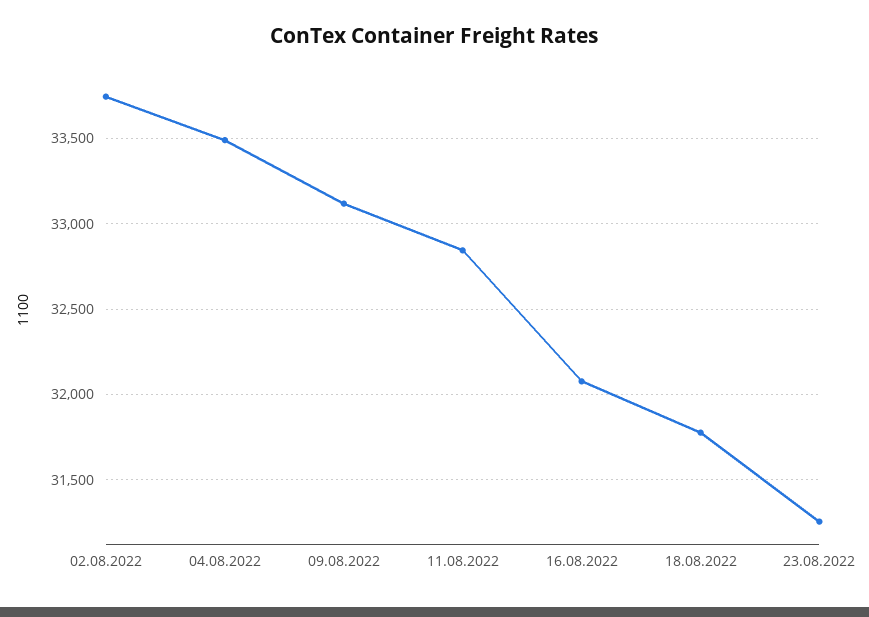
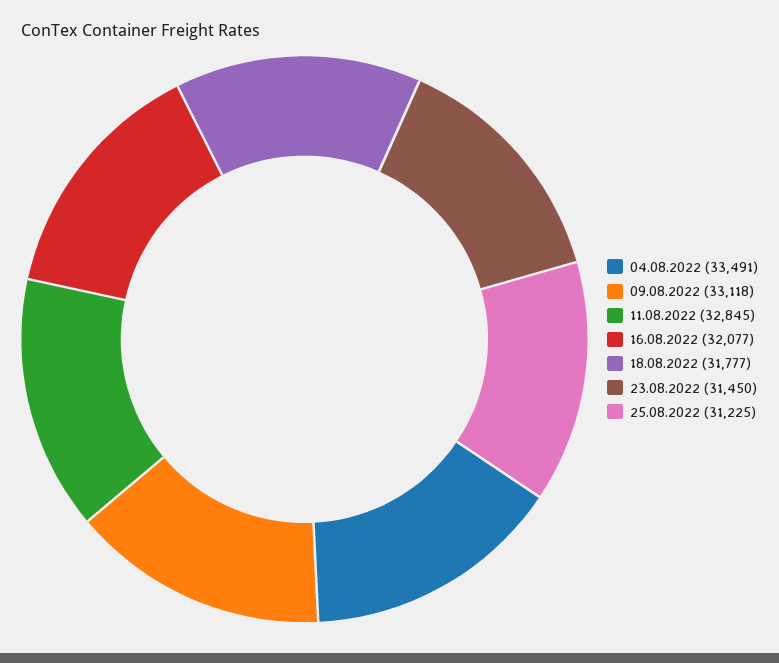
02.08.2022: 33750 -> none
23.08.2022: 31250 -> 31450
25.08.2022: none -> 31225

